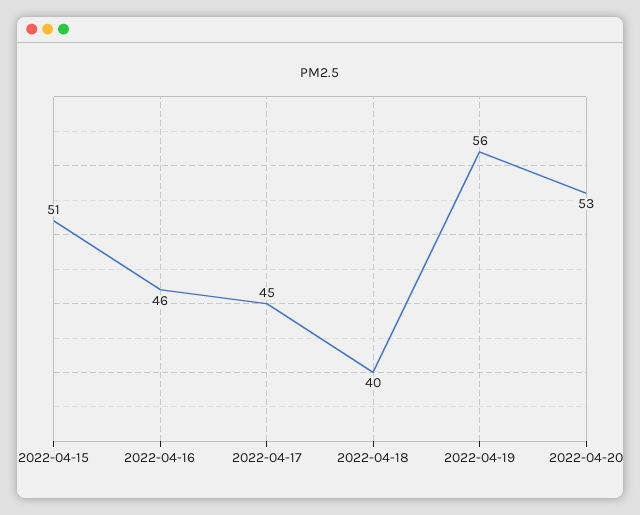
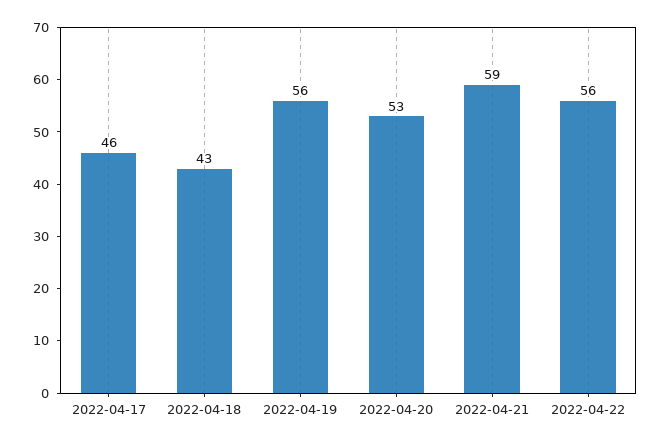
2022-04-15: 51 -> none
2022-04-16: 46 -> none
2022-04-17: 45 -> 46
2022-04-18: 40 -> 43
2022-04-21: none -> 59
2022-04-22: none -> 56

